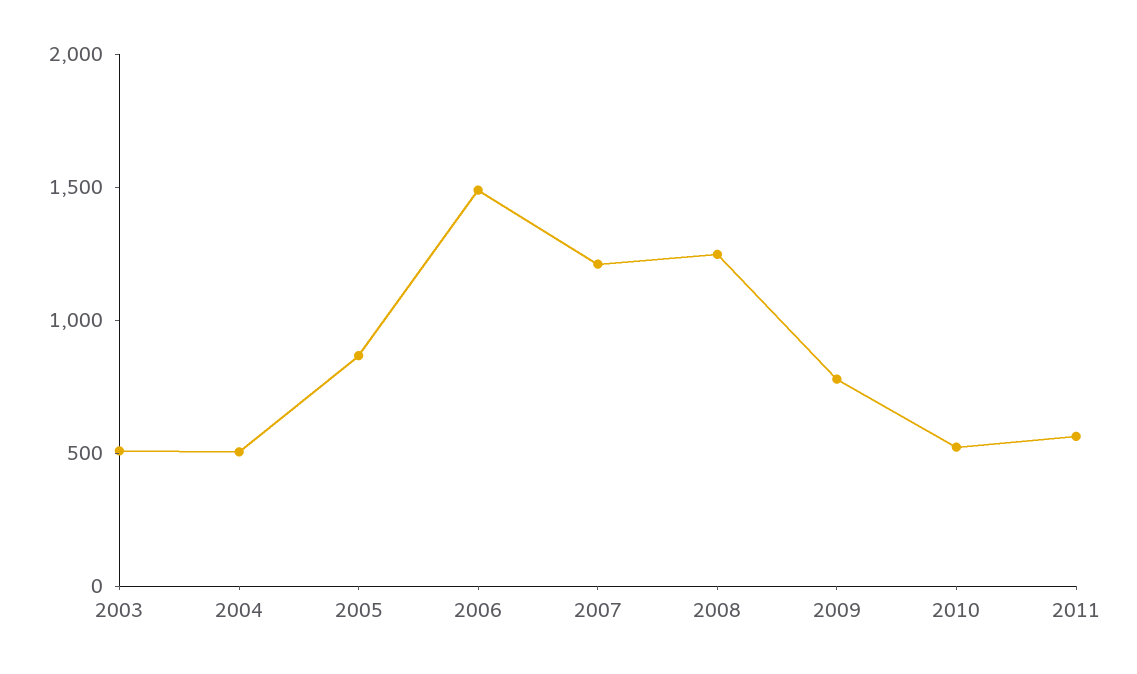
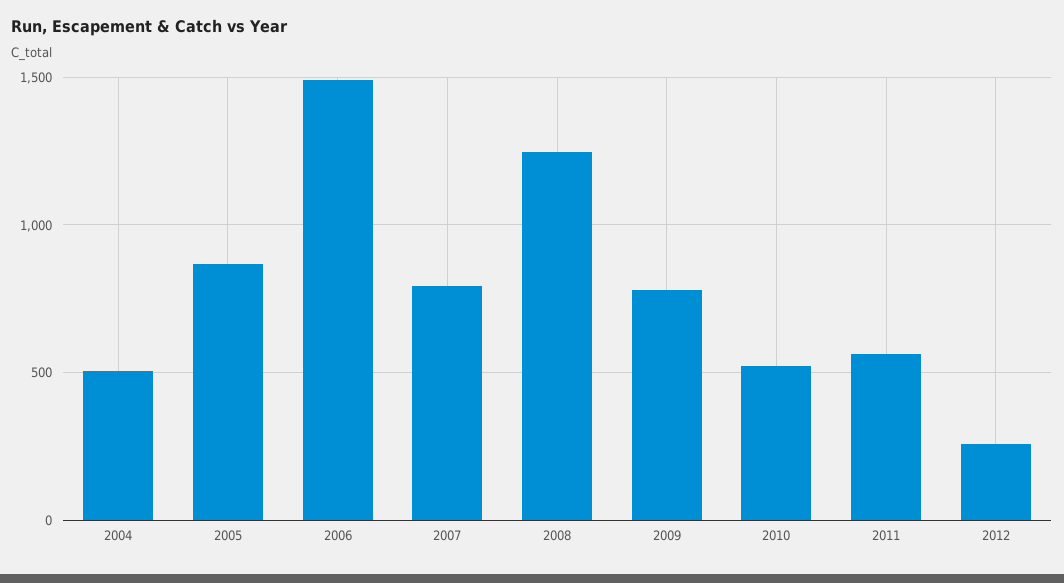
2003: 500 -> none
2007: 1200 -> 800
2012: none -> 250

